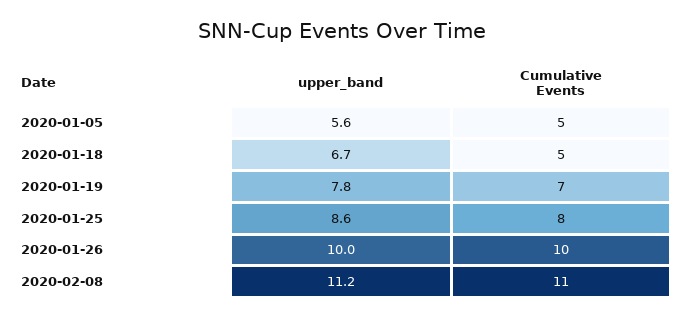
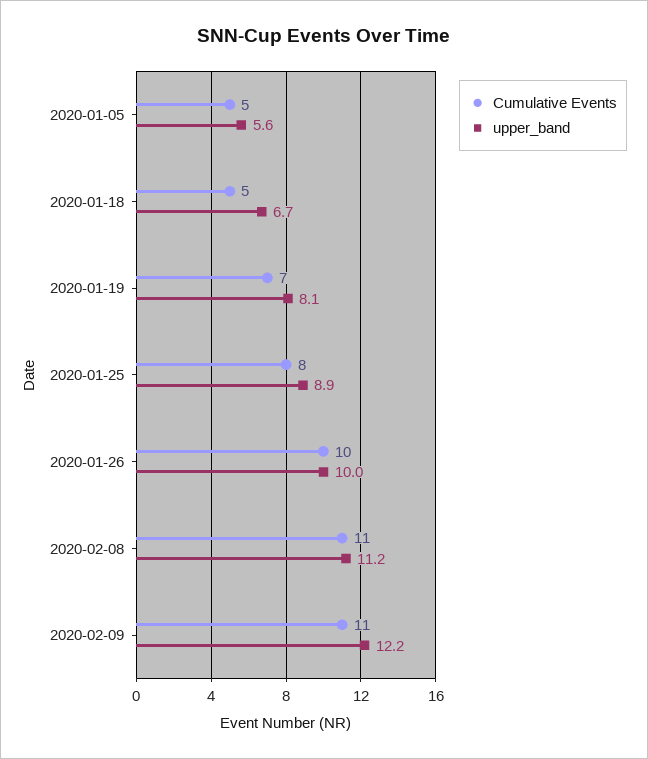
upper_band, 2020-01-19: 7.8 -> 8.1
upper_band, 2020-01-25: 8.6 -> 8.9
Cumulative Events, 2020-02-09: none -> 11
upper_band, 2020-02-09: none -> 12.2

